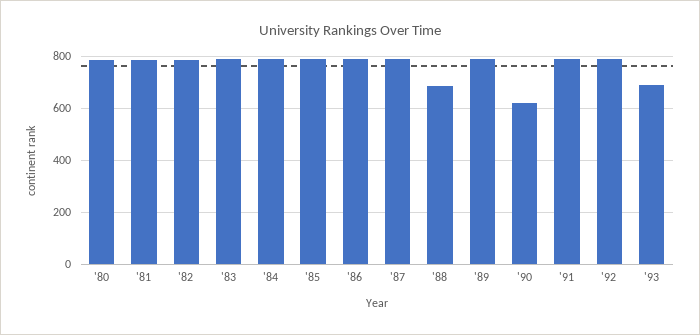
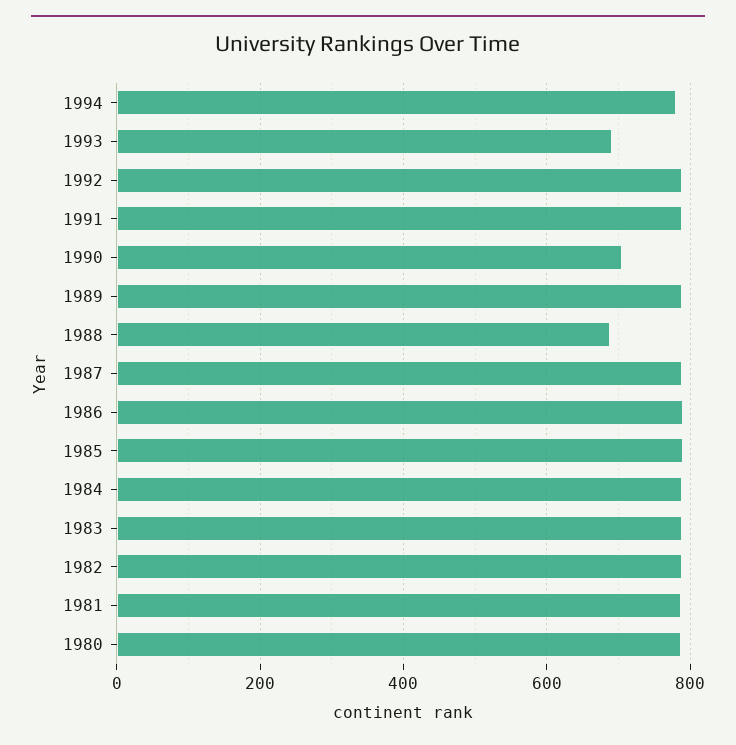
'90: 625 -> 700
1994: none -> 780

